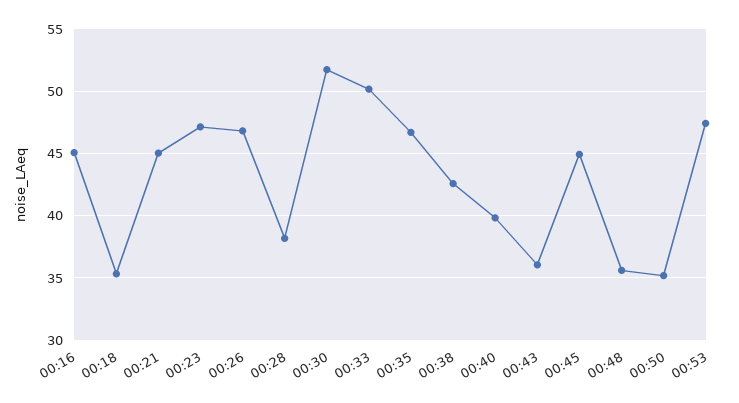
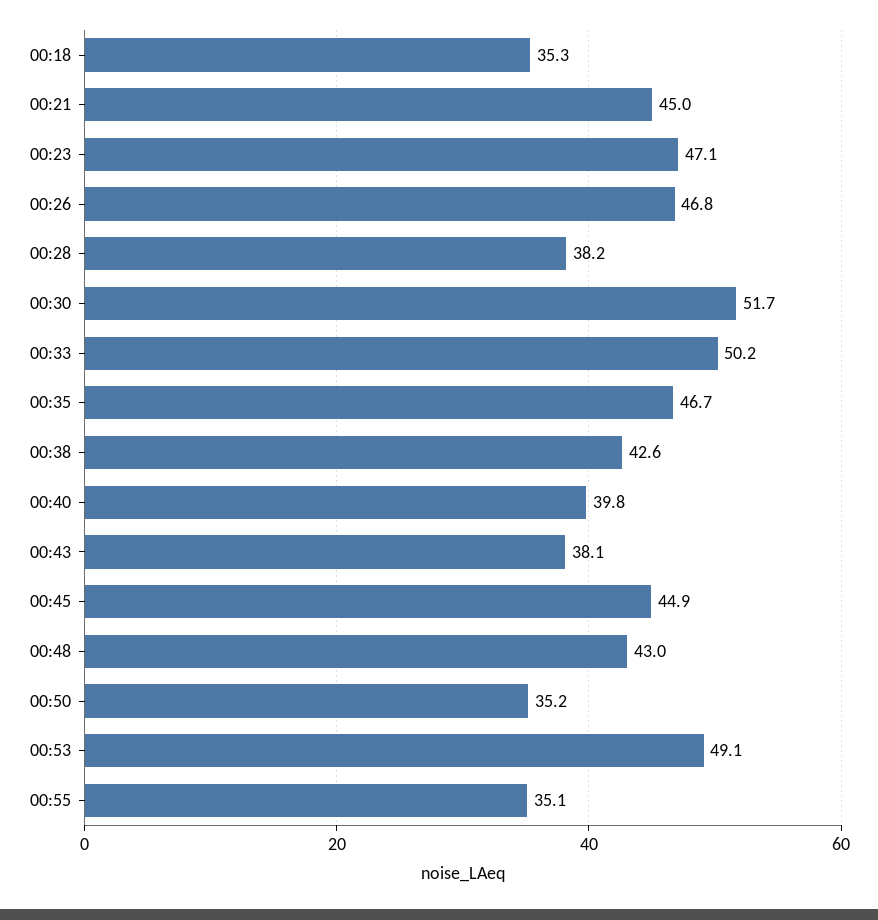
00:16: 45 -> none
00:43: 36 -> 38.1
00:48: 35.5 -> 43
00:53: 47.5 -> 49.1
00:55: none -> 35.1

